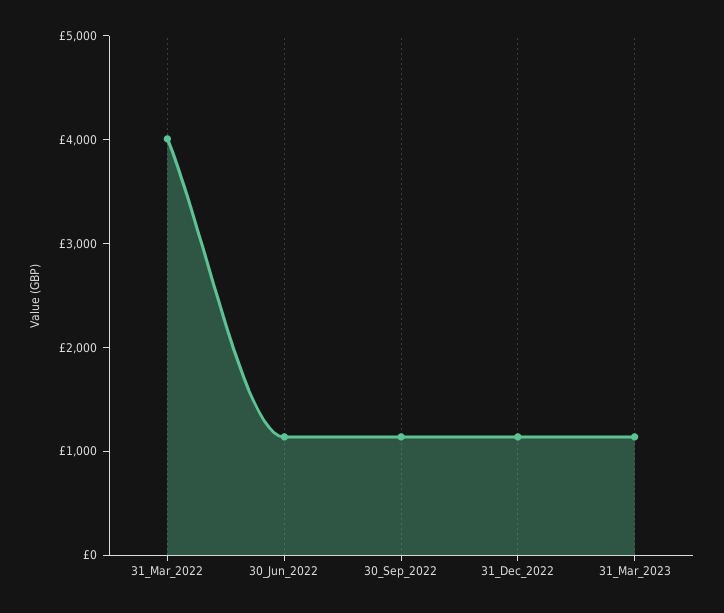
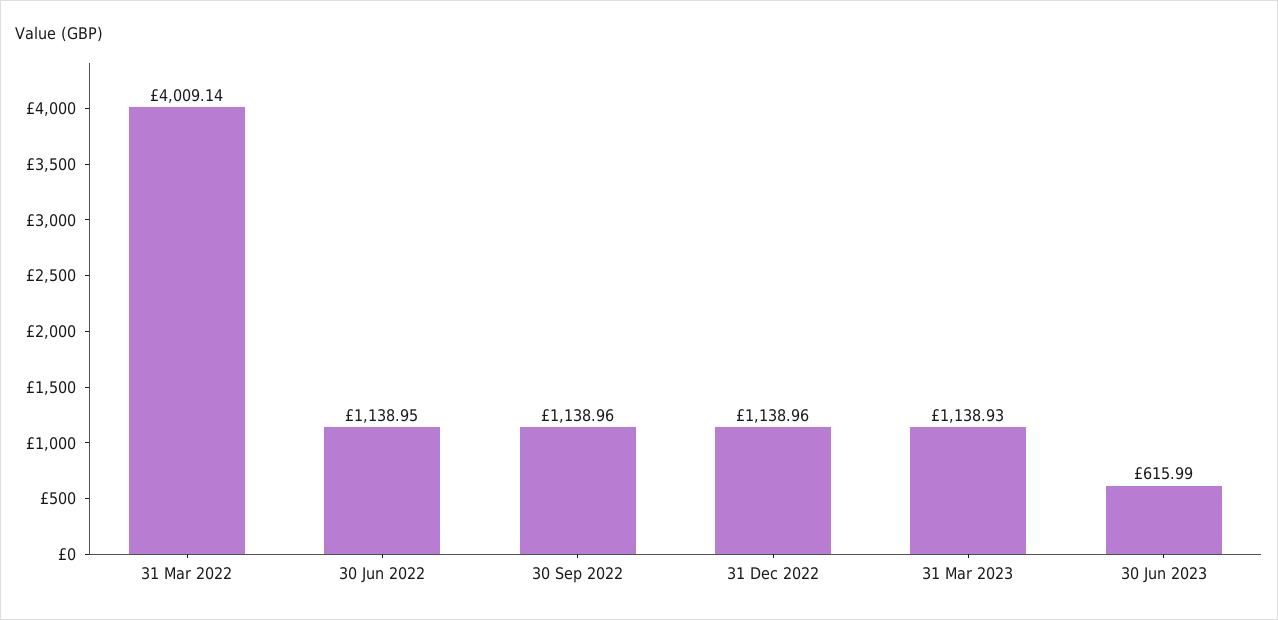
30 Jun 2023: none -> 615.99

